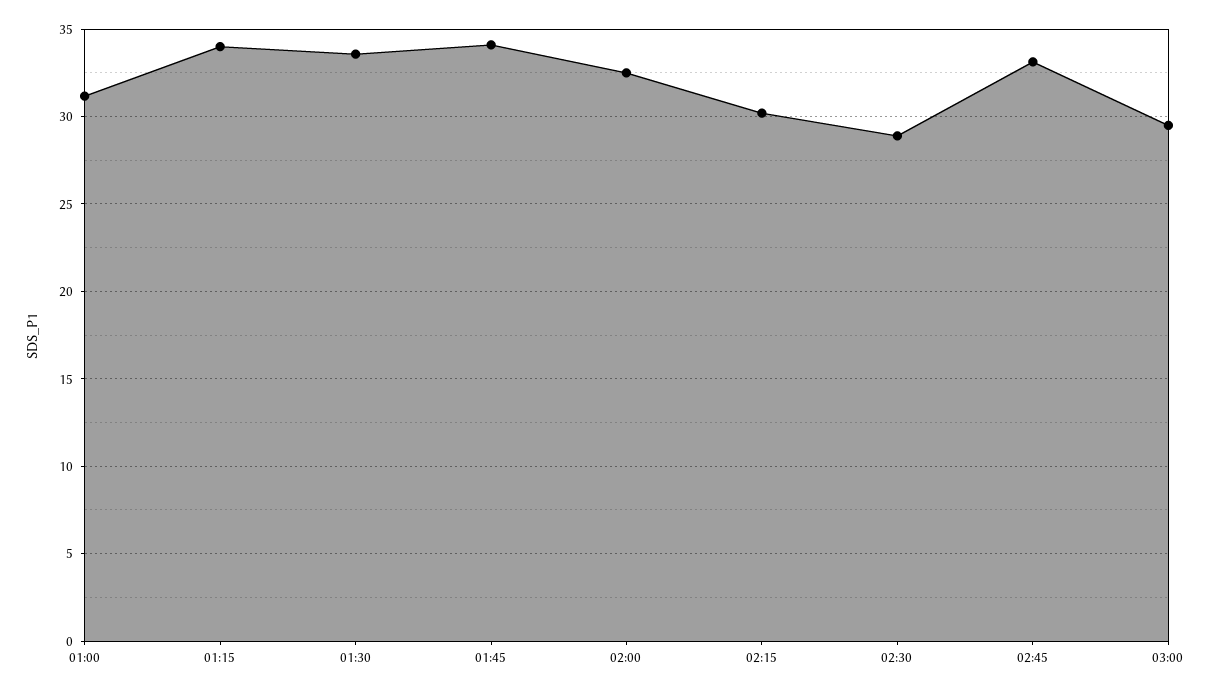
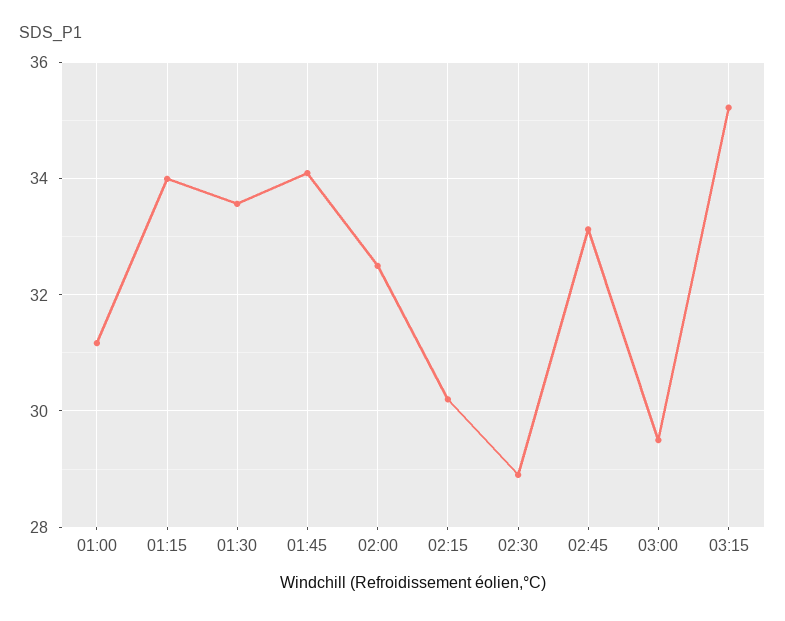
03:15: none -> 35.2

